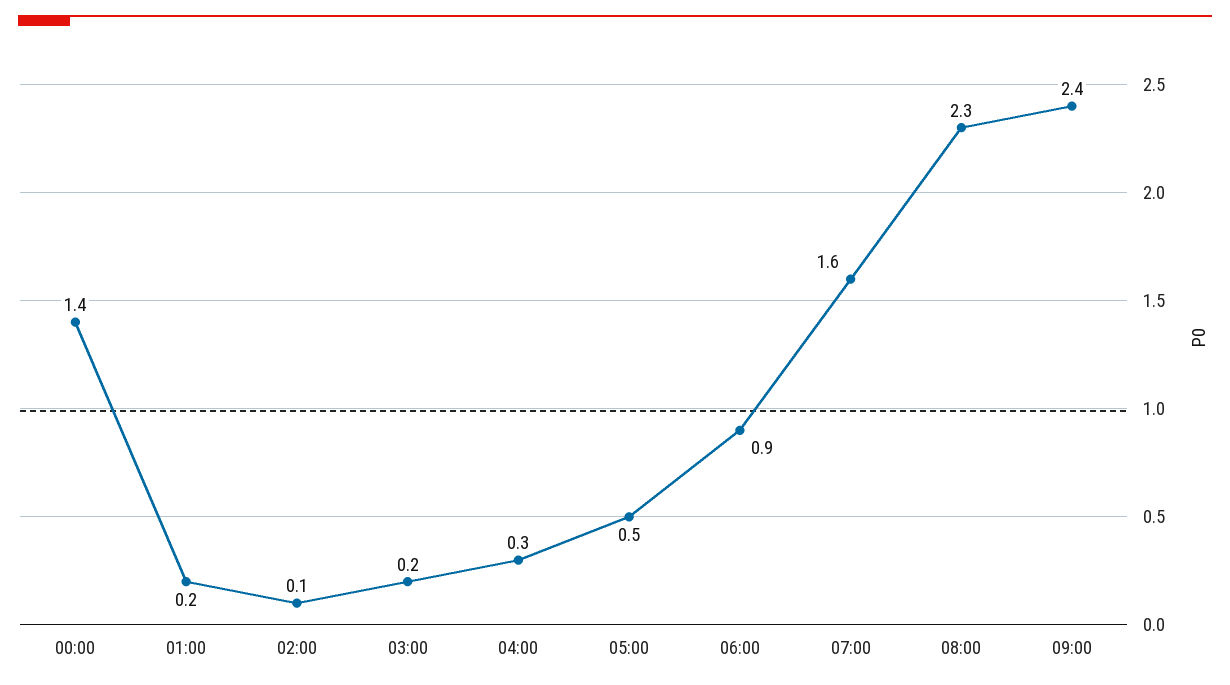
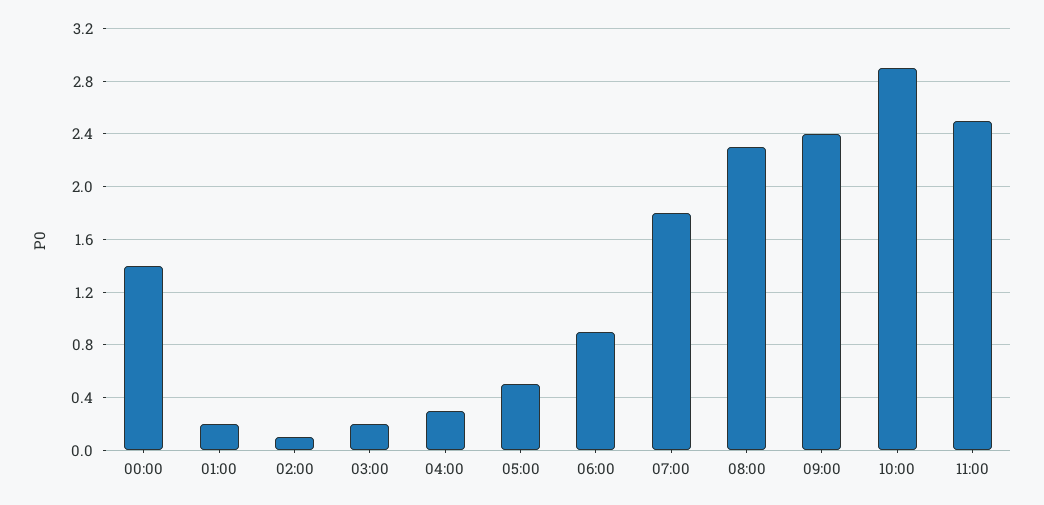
07:00: 1.6 -> 1.8
10:00: none -> 2.9
11:00: none -> 2.5

